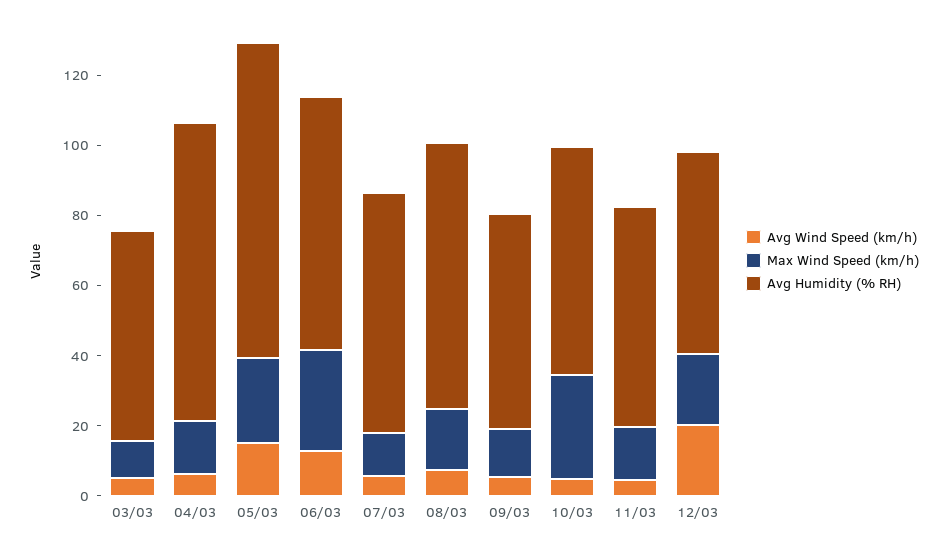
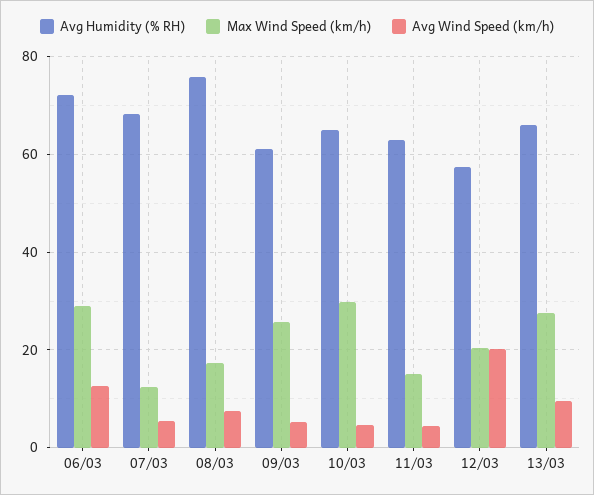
Avg Wind Speed (km/h), 03/03: 5 -> none
Max Wind Speed (km/h), 03/03: 10 -> none
Avg Humidity (% RH), 03/03: 60 -> none
Avg Wind Speed (km/h), 04/03: 5 -> none
Max Wind Speed (km/h), 04/03: 15 -> none
Avg Humidity (% RH), 04/03: 85 -> none
Avg Wind Speed (km/h), 05/03: 15 -> none
Max Wind Speed (km/h), 05/03: 25 -> none
Avg Humidity (% RH), 05/03: 90 -> none
Max Wind Speed (km/h), 09/03: 15 -> 26
Avg Humidity (% RH), 13/03: none -> 66
Max Wind Speed (km/h), 13/03: none -> 28
Avg Wind Speed (km/h), 13/03: none -> 10

